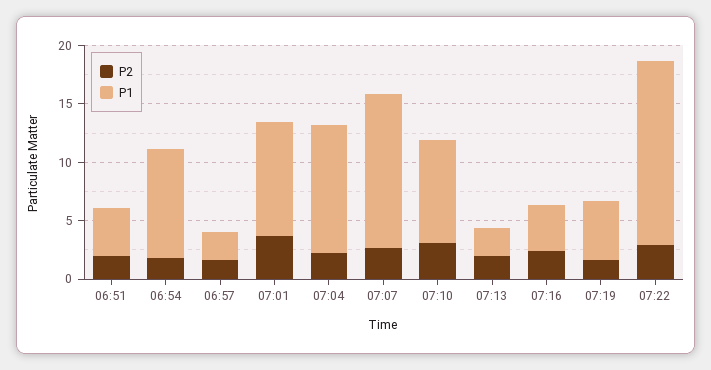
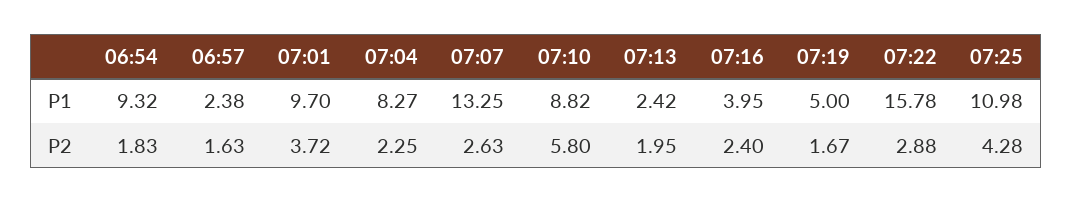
P2, 06:51: 2 -> none
P1, 06:51: 4 -> none
P1, 07:04: 11 -> 8.27
P2, 07:10: 3 -> 5.8
P1, 07:25: none -> 10.98
P2, 07:25: none -> 4.28

